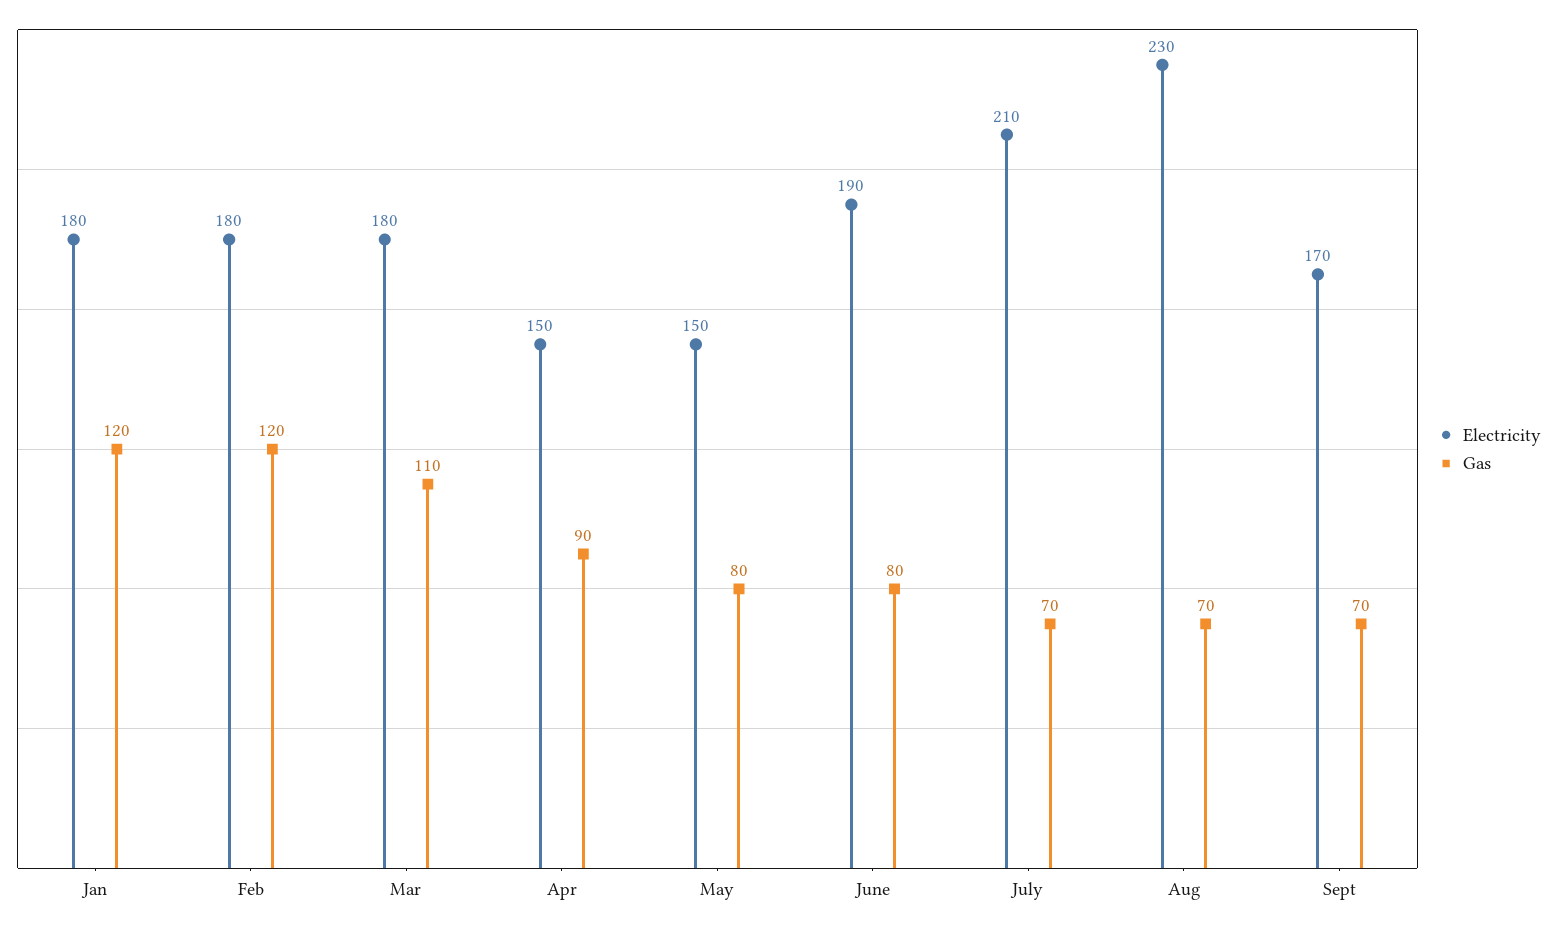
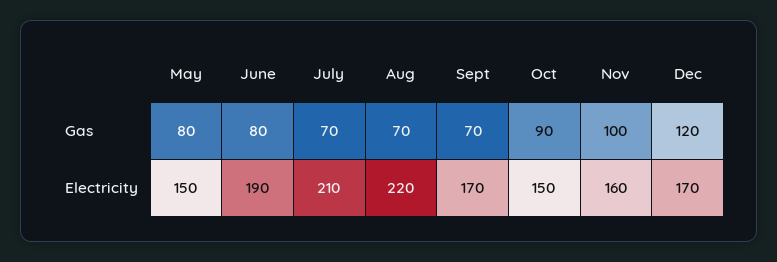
Electricity, Jan: 180 -> none
Gas, Jan: 120 -> none
Electricity, Feb: 180 -> none
Gas, Feb: 120 -> none
Electricity, Mar: 180 -> none
Gas, Mar: 110 -> none
Electricity, Apr: 150 -> none
Gas, Apr: 90 -> none
Electricity, Aug: 230 -> 220
Gas, Oct: none -> 90
Gas, Nov: none -> 100
Gas, Dec: none -> 120
Electricity, Oct: none -> 150
Electricity, Nov: none -> 160
Electricity, Dec: none -> 170

